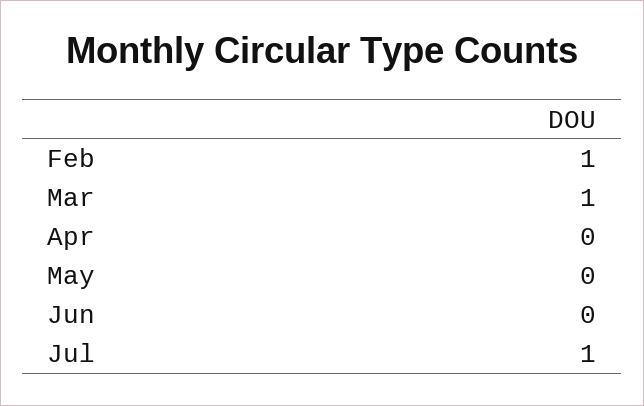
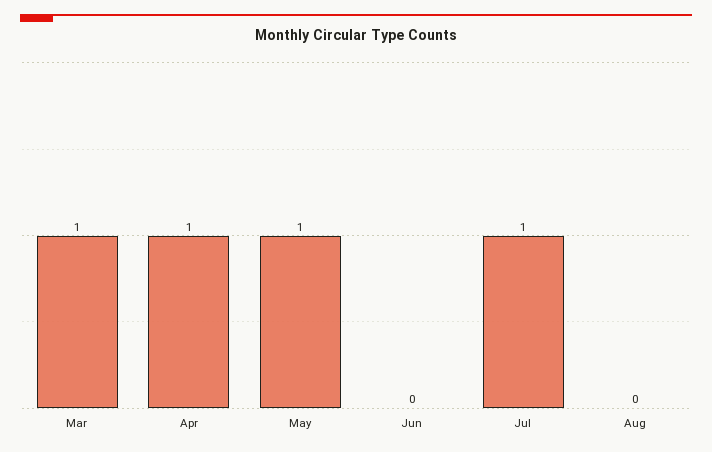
Feb: 1 -> none
Apr: 0 -> 1
May: 0 -> 1
Aug: none -> 0

